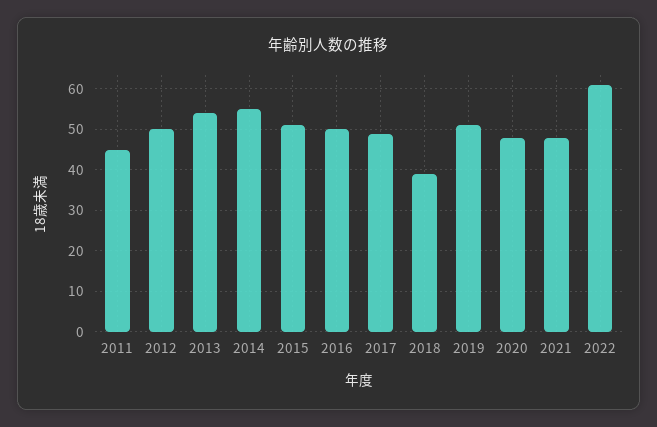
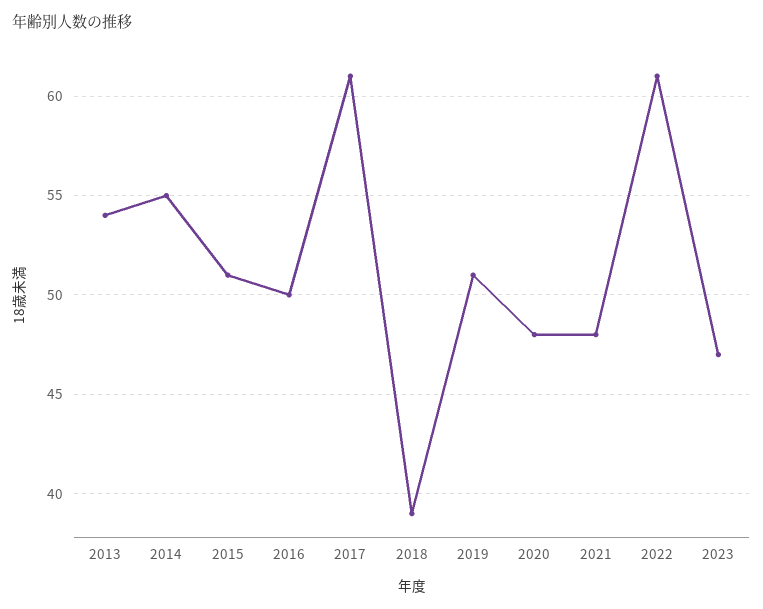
2011: 45 -> none
2012: 50 -> none
2017: 50 -> 61
2023: none -> 47

